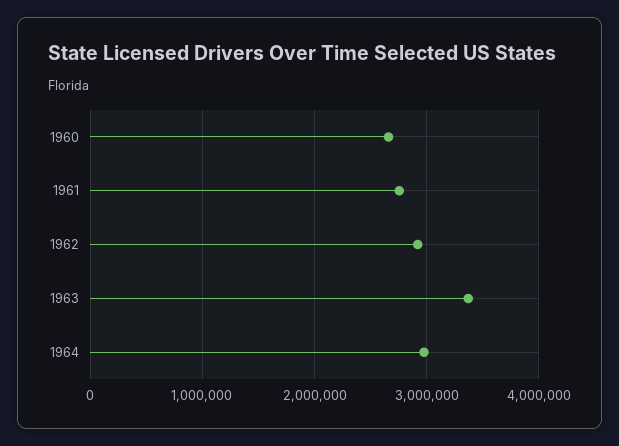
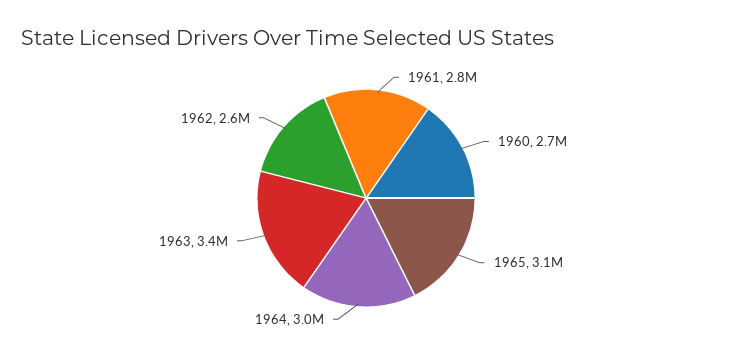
1962: 2900000 -> 2600000
1965: none -> 3100000

